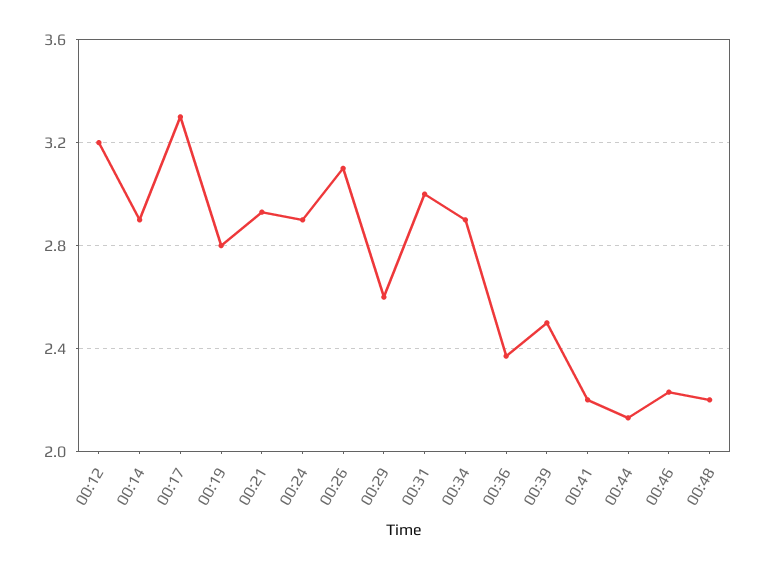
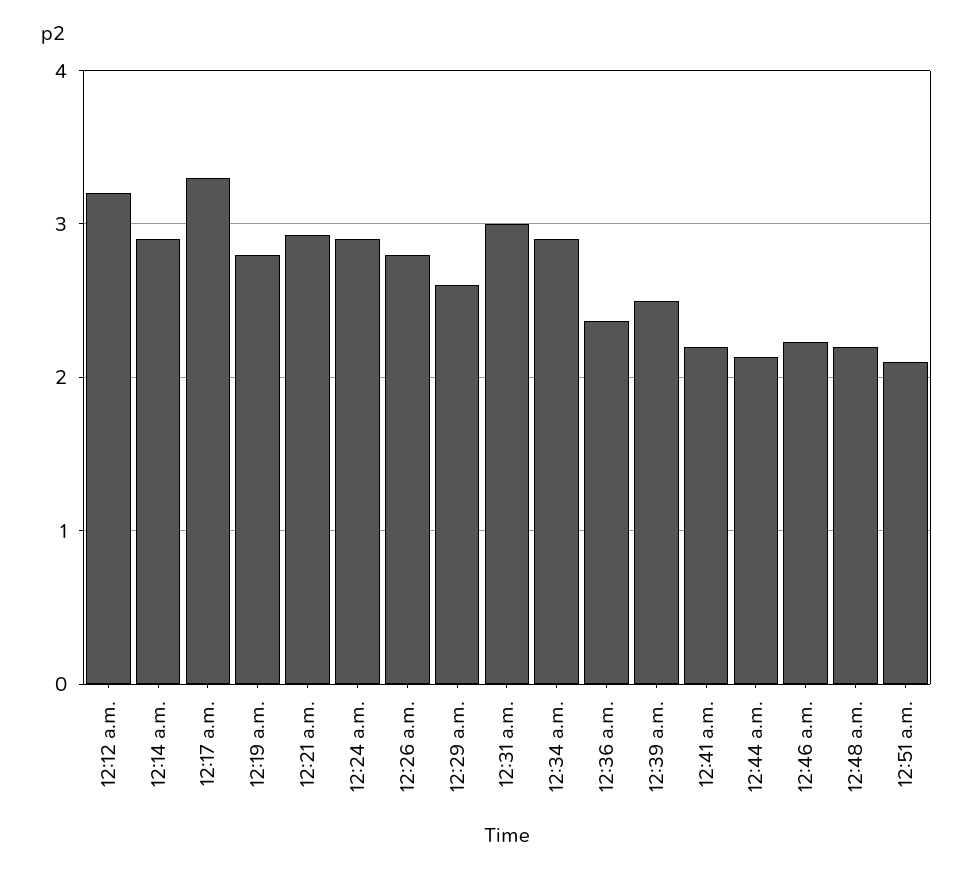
00:26: 3.1 -> 2.8
12:51 a.m.: none -> 2.1

